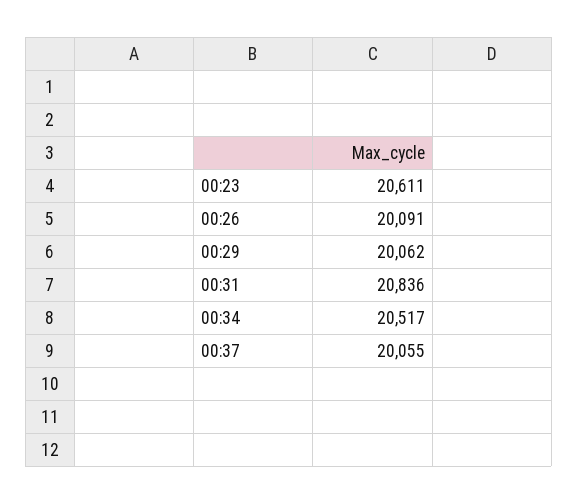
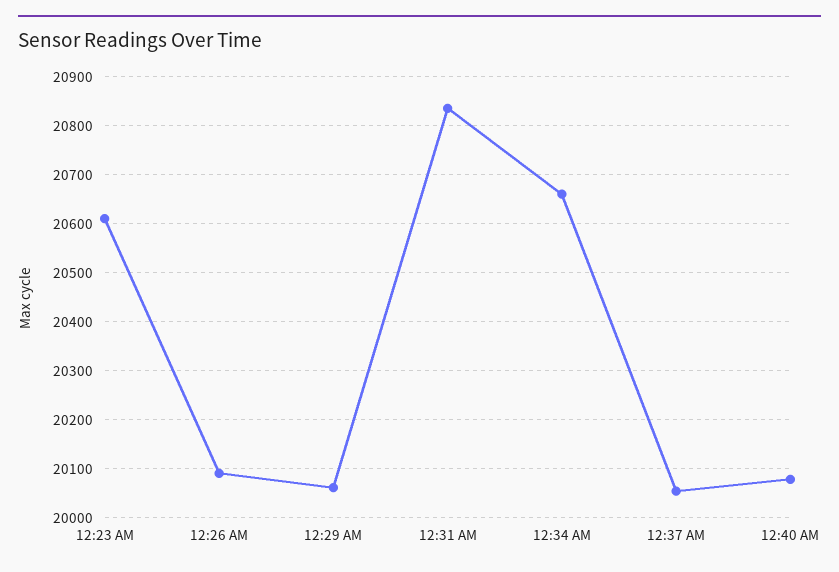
00:34: 20517 -> 20660
12:40 AM: none -> 20080

